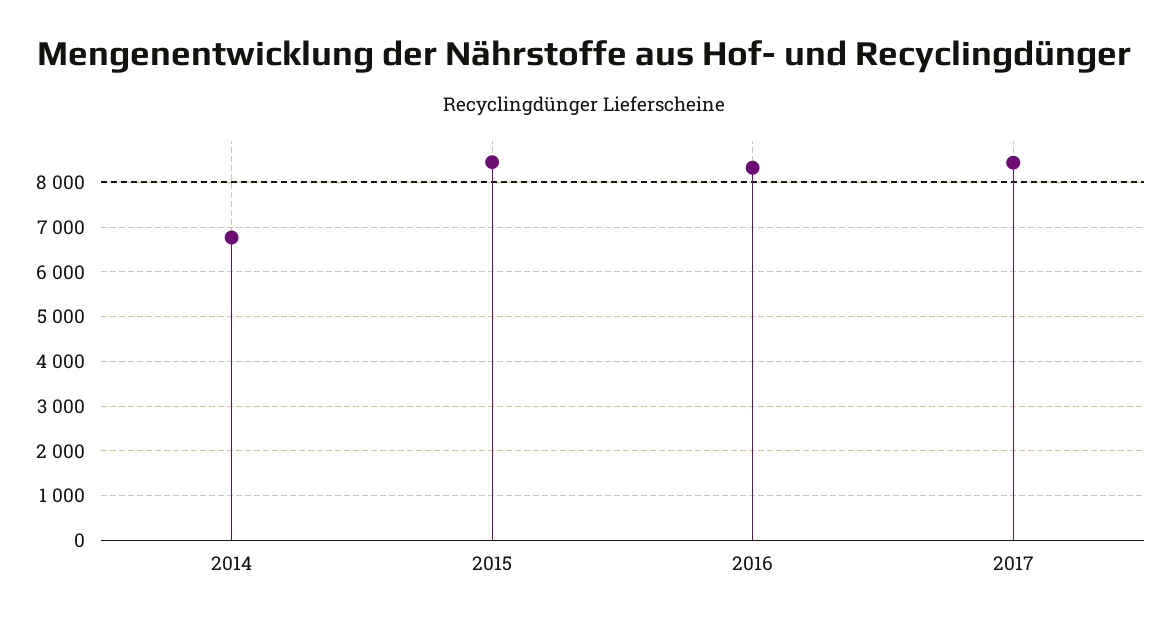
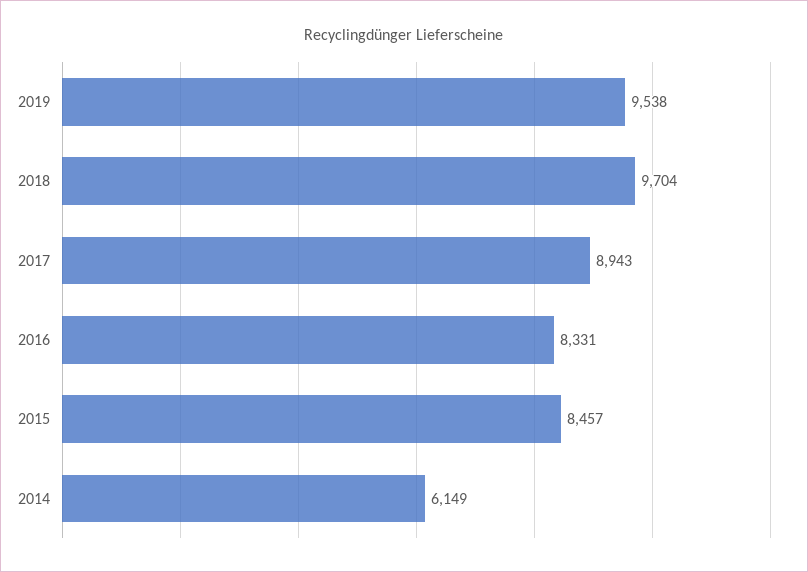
2014: 6800 -> 6149
2017: 8400 -> 8943
2019: none -> 9538
2018: none -> 9704

